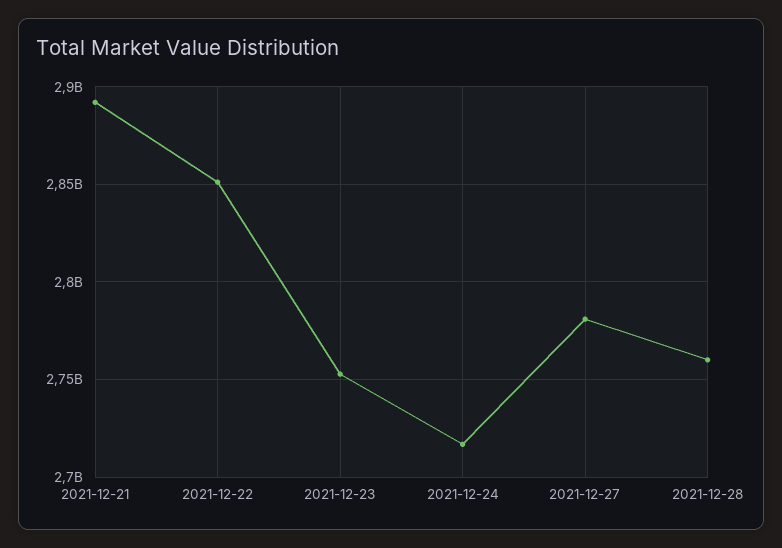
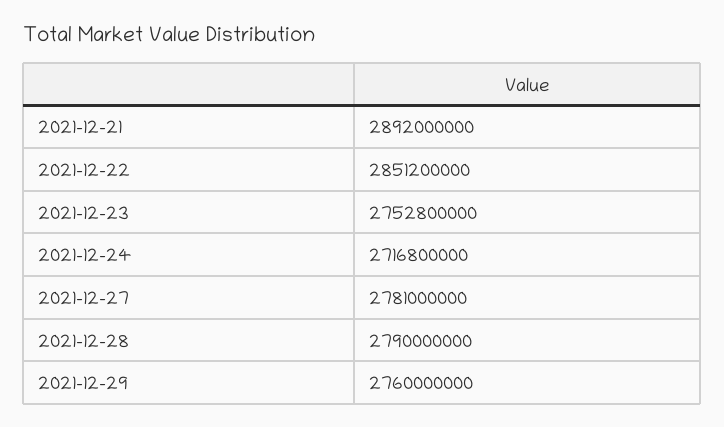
2021-12-28: 2760000000 -> 2790000000
2021-12-29: none -> 2760000000

